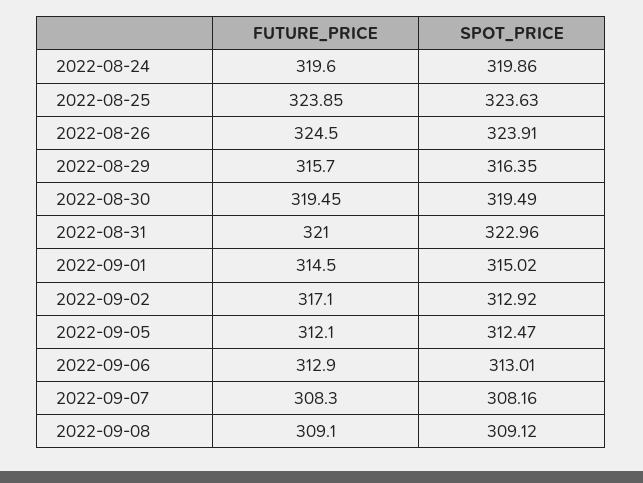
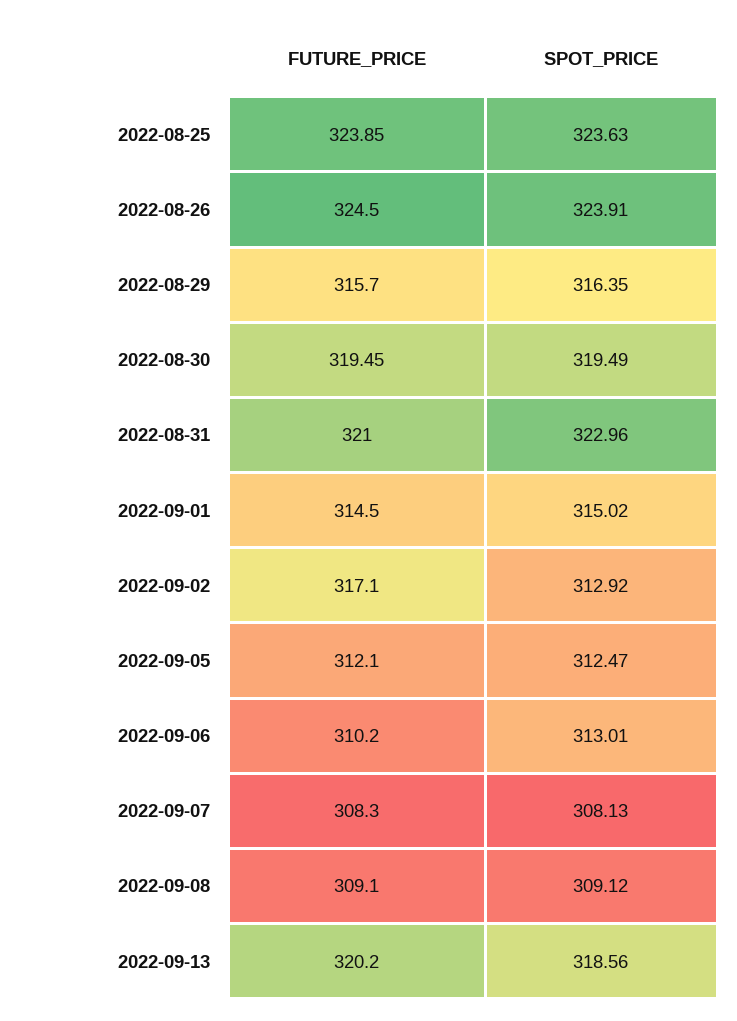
FUTURE_PRICE, 2022-08-24: 319.6 -> none
SPOT_PRICE, 2022-08-24: 319.86 -> none
FUTURE_PRICE, 2022-09-06: 312.9 -> 310.2
SPOT_PRICE, 2022-09-07: 308.16 -> 308.13
FUTURE_PRICE, 2022-09-13: none -> 320.2
SPOT_PRICE, 2022-09-13: none -> 318.56

